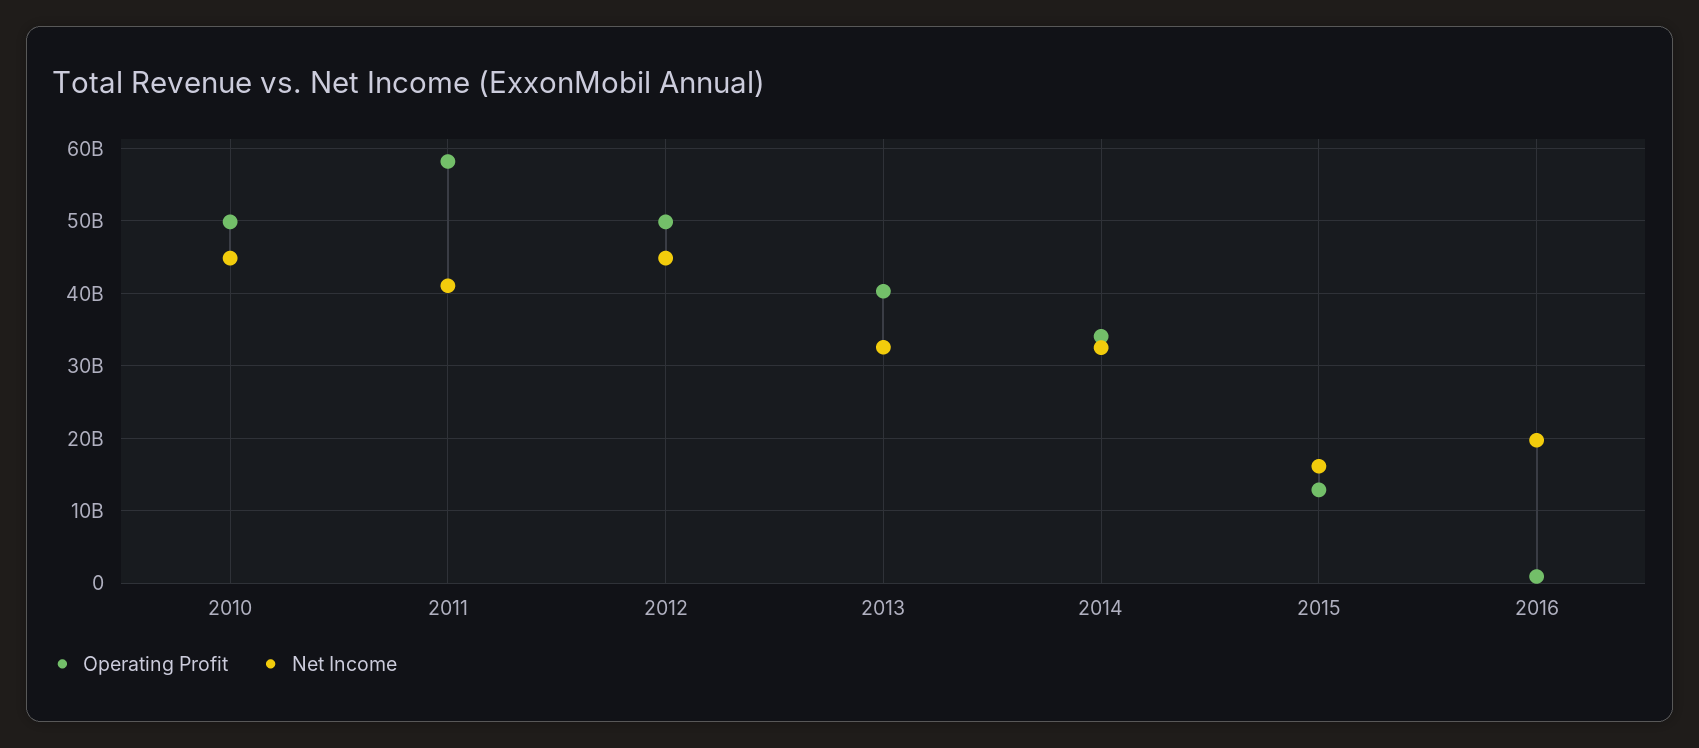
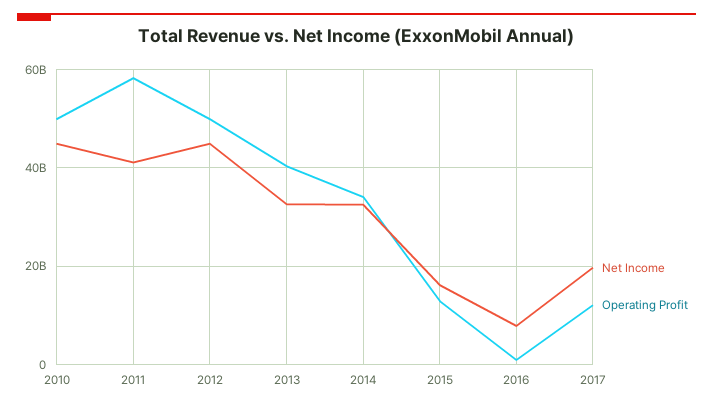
Net Income, 2016: 20000000000 -> 8000000000
Net Income, 2017: none -> 20000000000
Operating Profit, 2017: none -> 12000000000

